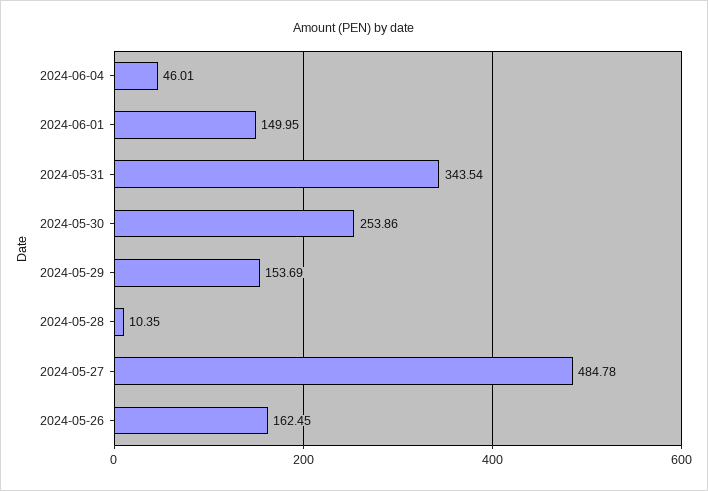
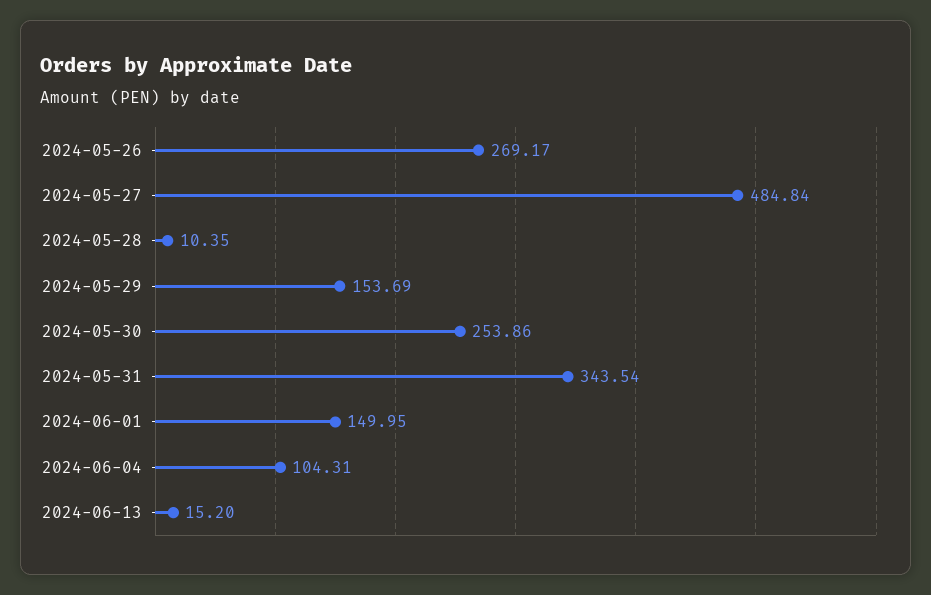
2024-06-04: 46.01 -> 104.31
2024-05-27: 484.78 -> 484.84
2024-05-26: 162.45 -> 269.17
2024-06-13: none -> 15.2

